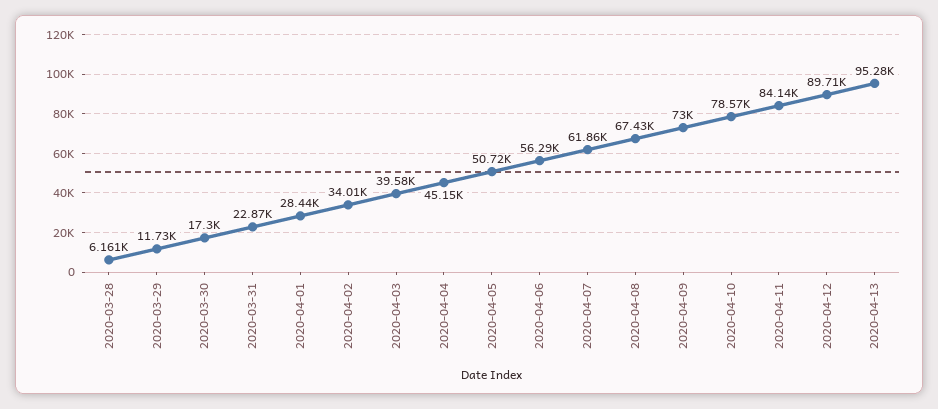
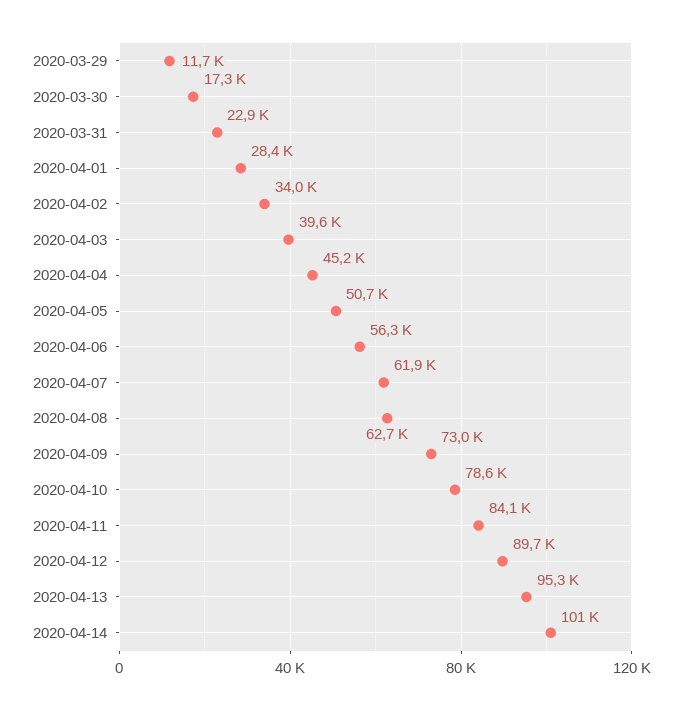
2020-03-28: 6161 -> none
2020-04-08: 67430 -> 62700
2020-04-14: none -> 101000

